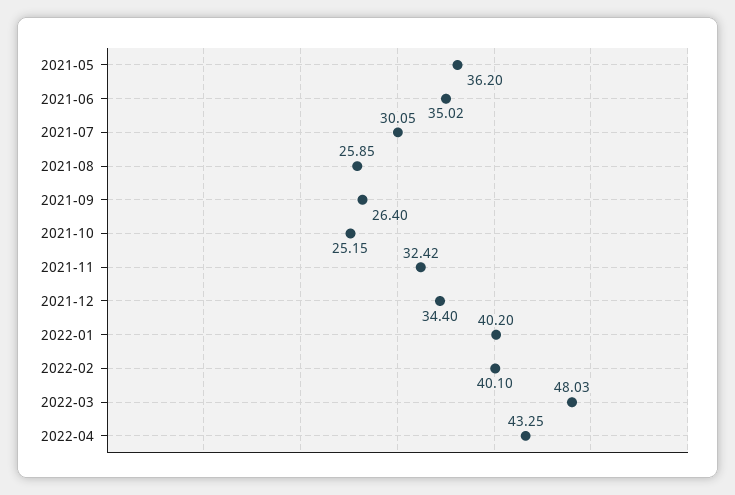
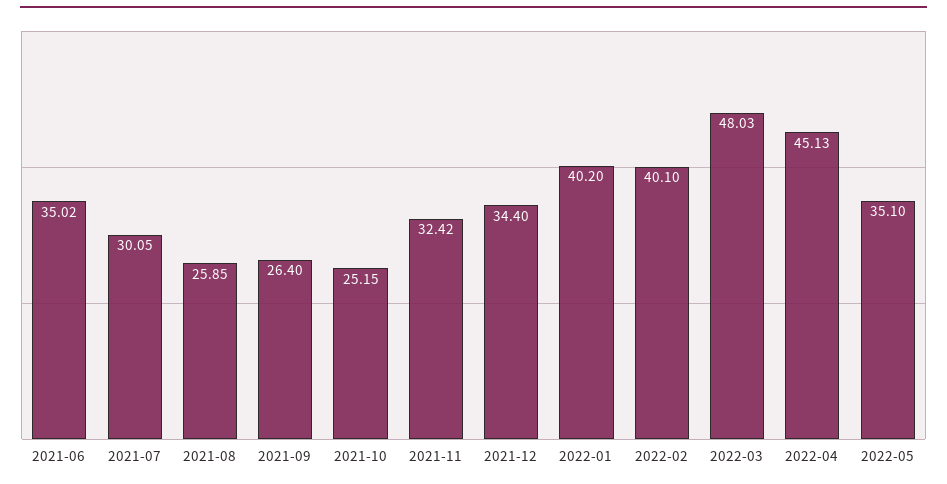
2021-05: 36.2 -> none
2022-04: 43.25 -> 45.13
2022-05: none -> 35.1

